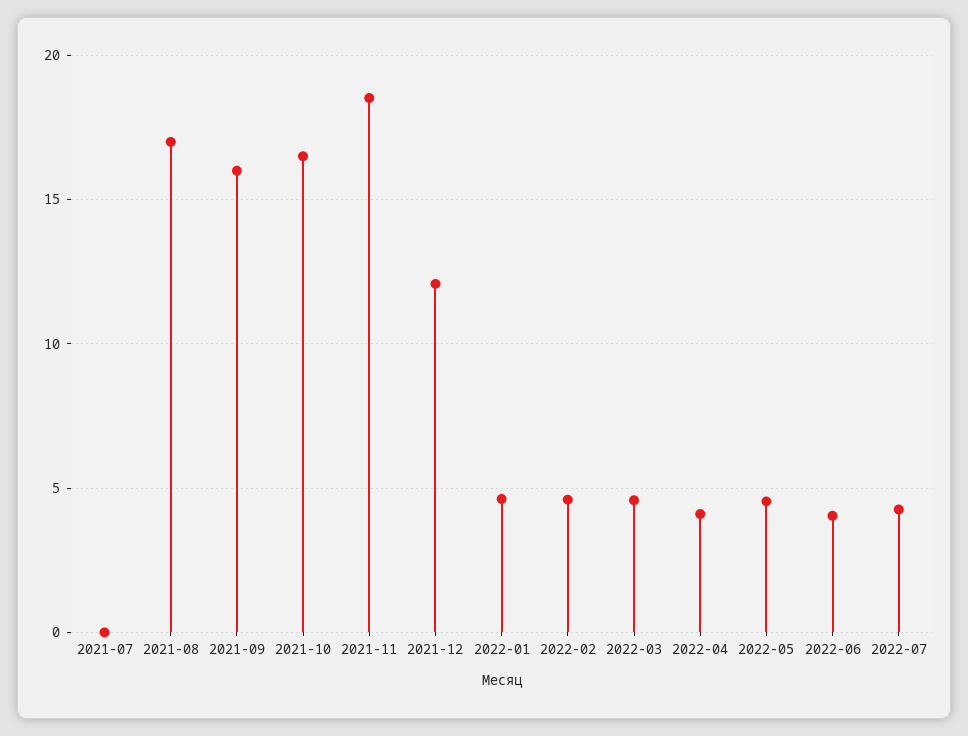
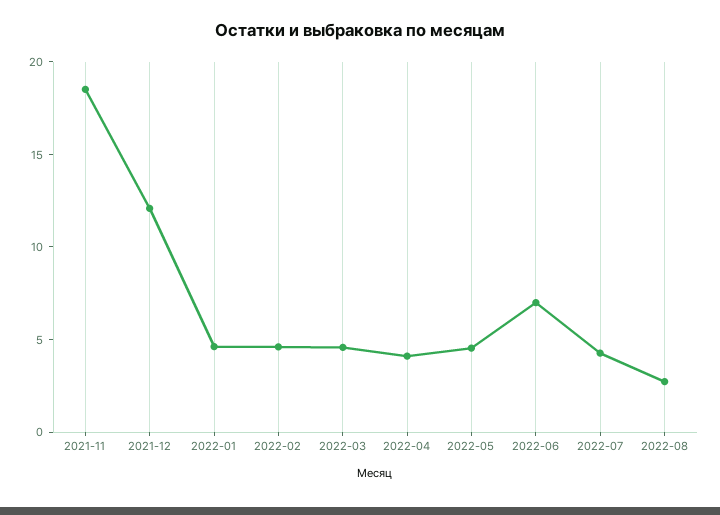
2021-07: 0 -> none
2021-08: 17 -> none
2021-09: 16 -> none
2021-10: 16.5 -> none
2022-06: 4 -> 7
2022-08: none -> 3

